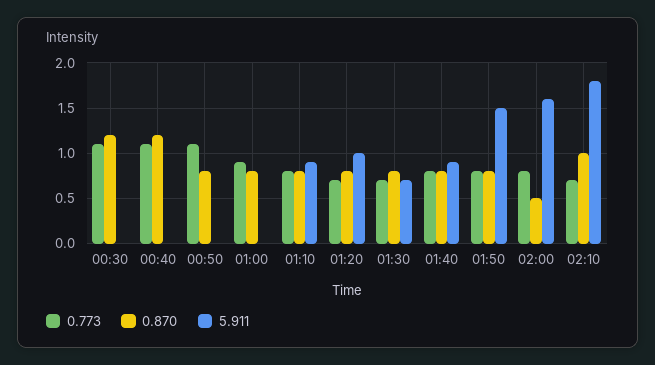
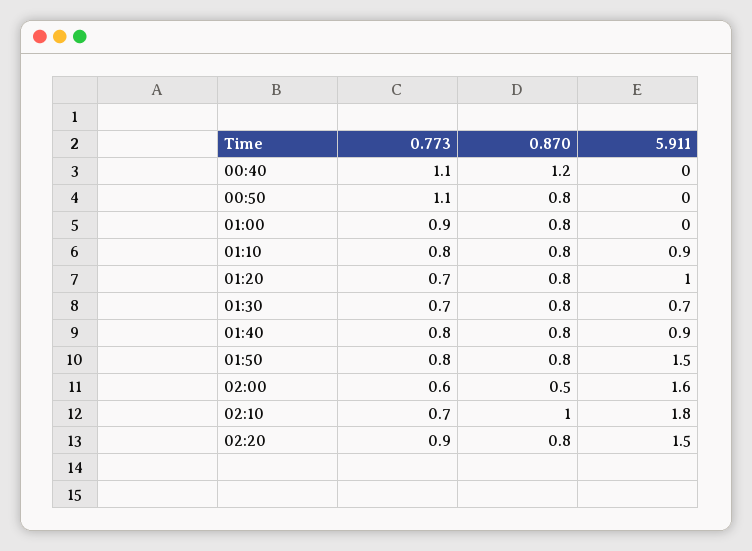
0.773, 00:30: 1.1 -> none
0.870, 00:30: 1.2 -> none
5.911, 00:30: 0 -> none
0.773, 02:00: 0.8 -> 0.6
0.773, 02:20: none -> 0.9
0.870, 02:20: none -> 0.8
5.911, 02:20: none -> 1.5

